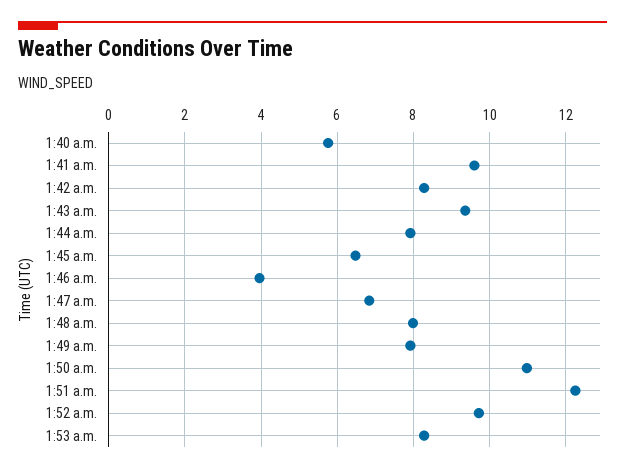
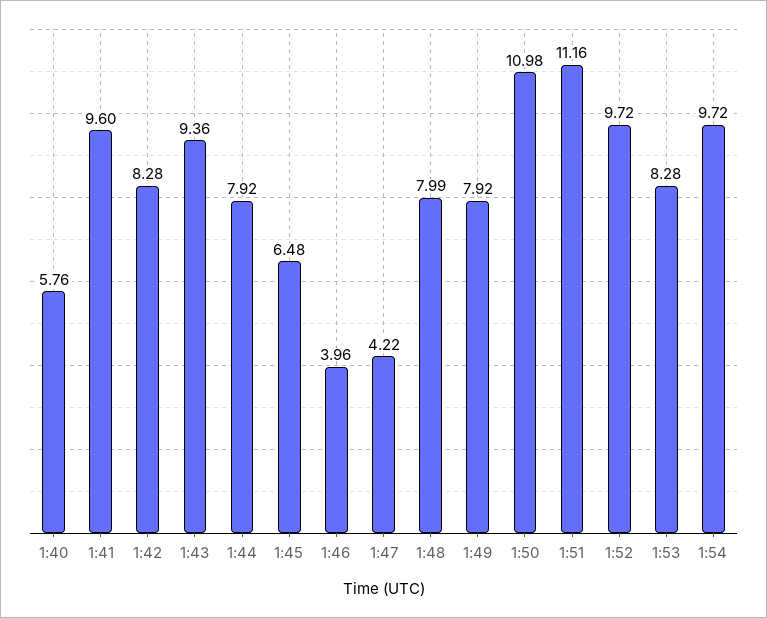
1:47 a.m.: 6.8 -> 4.22
1:51 a.m.: 12.2 -> 11.16
1:54: none -> 9.72

